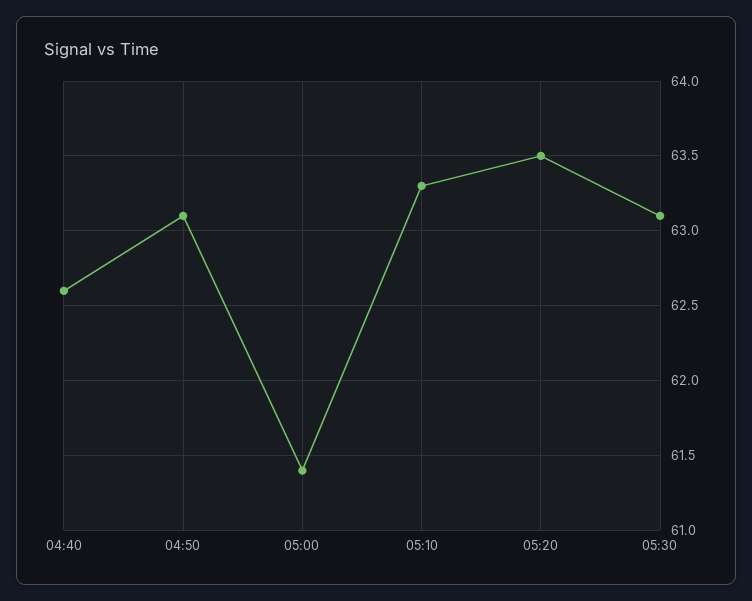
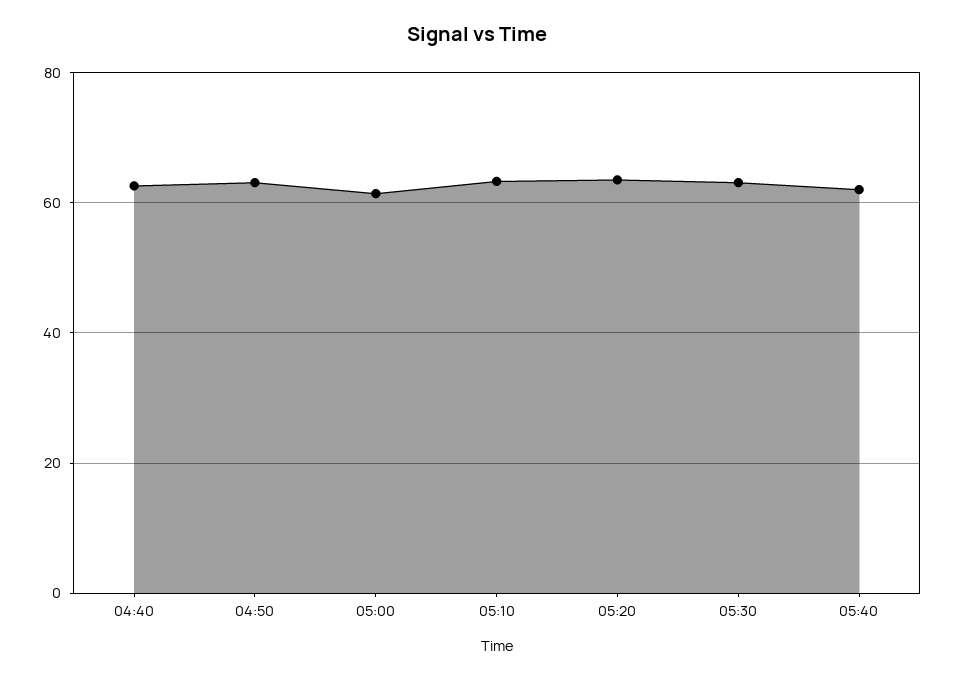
05:40: none -> 62

